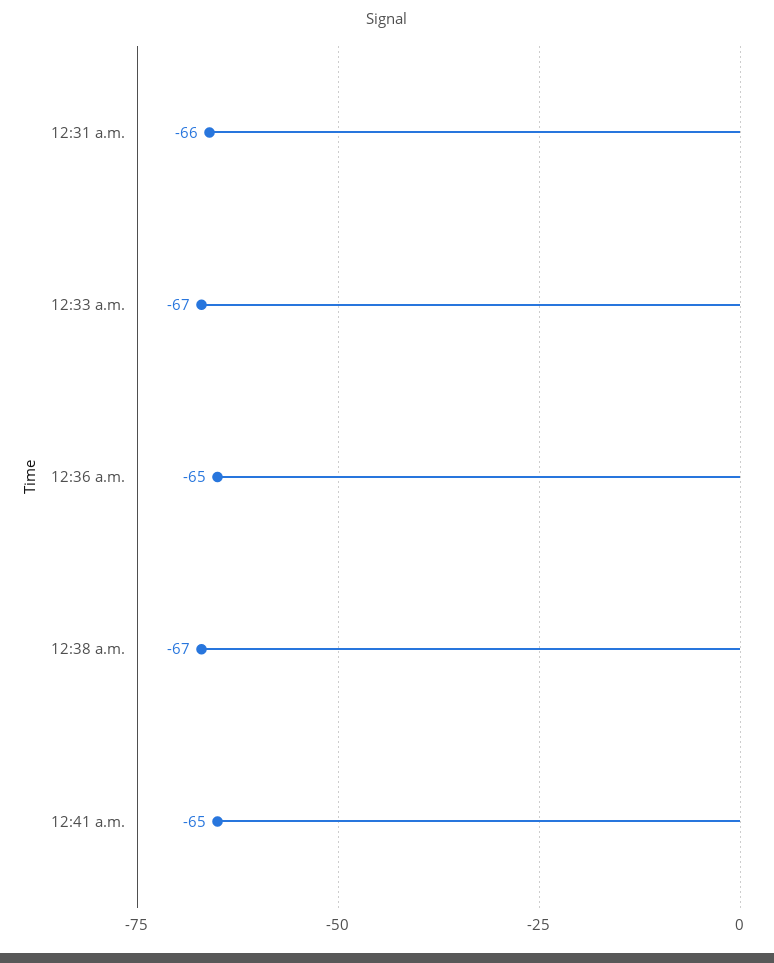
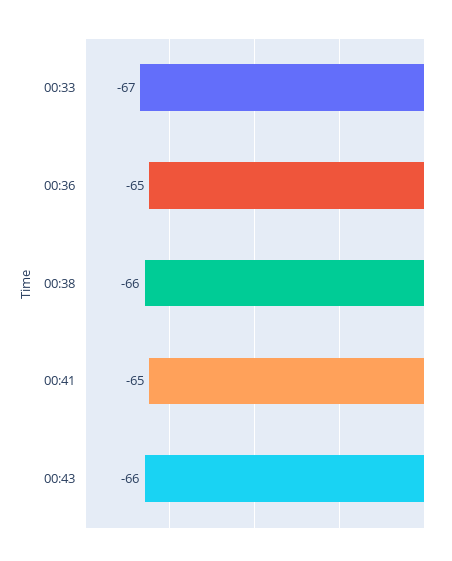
12:31 a.m.: -66 -> none
12:38 a.m.: -67 -> -66
00:43: none -> -66

